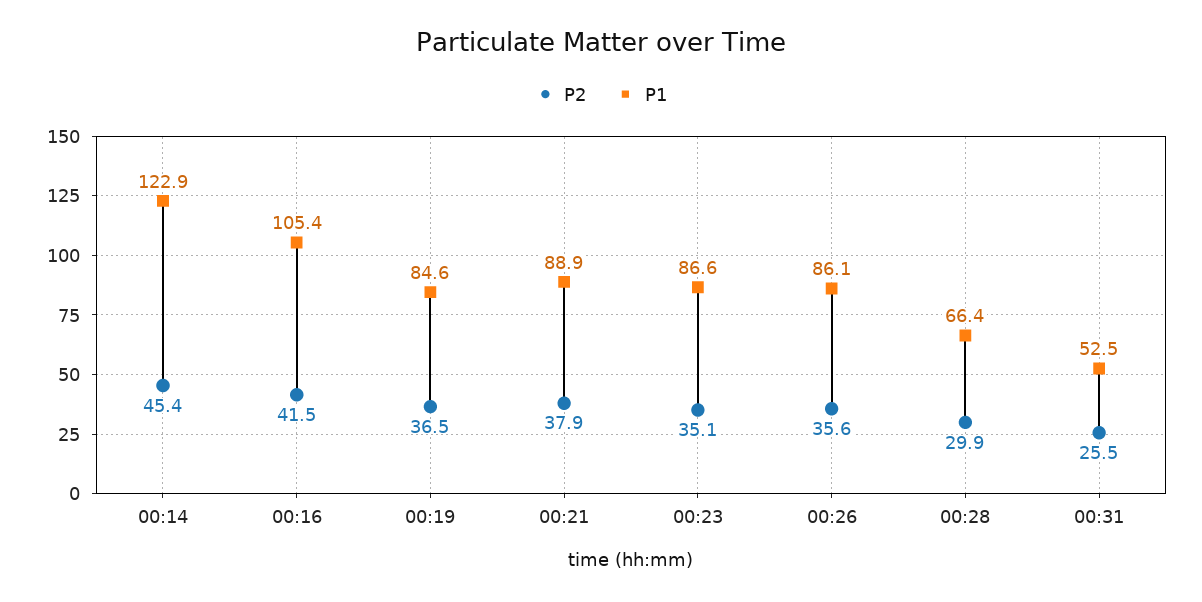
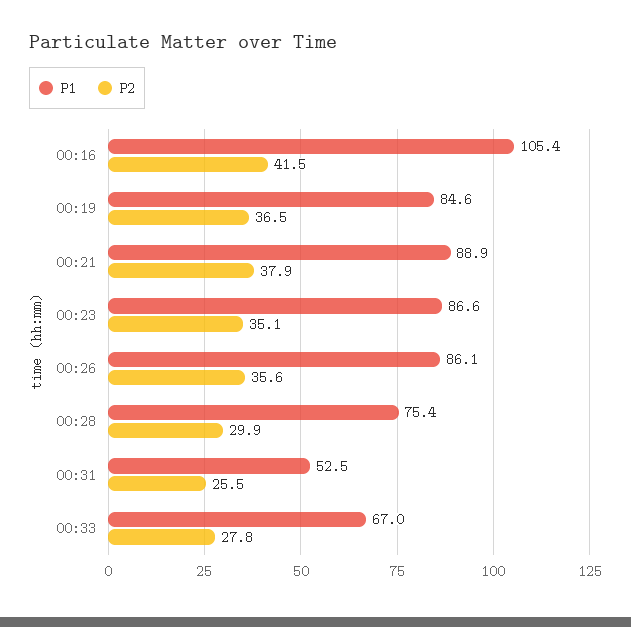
P2, 00:14: 45.4 -> none
P1, 00:14: 122.9 -> none
P1, 00:28: 66.4 -> 75.4
P1, 00:33: none -> 67
P2, 00:33: none -> 27.8

